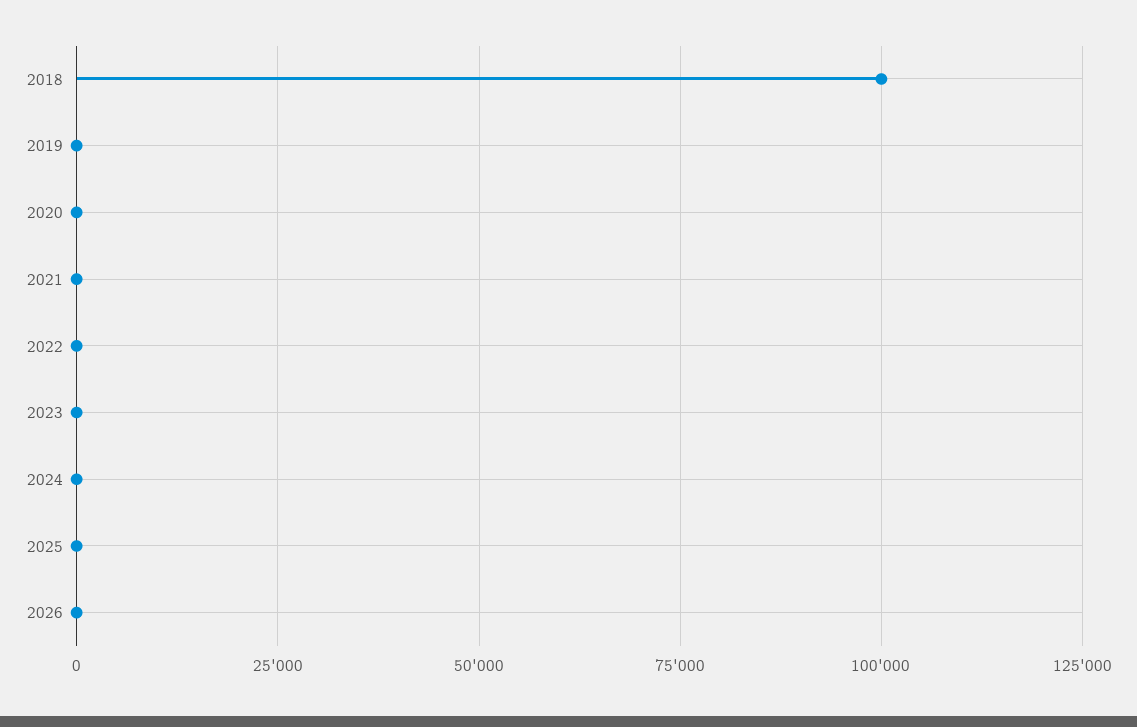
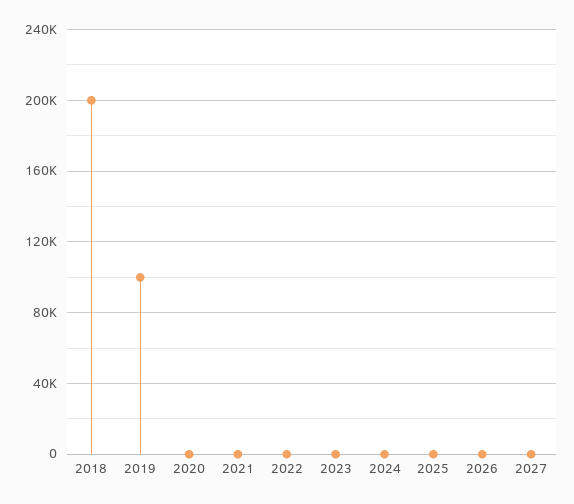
2018: 100000 -> 200000
2019: 0 -> 100000
2027: none -> 0

